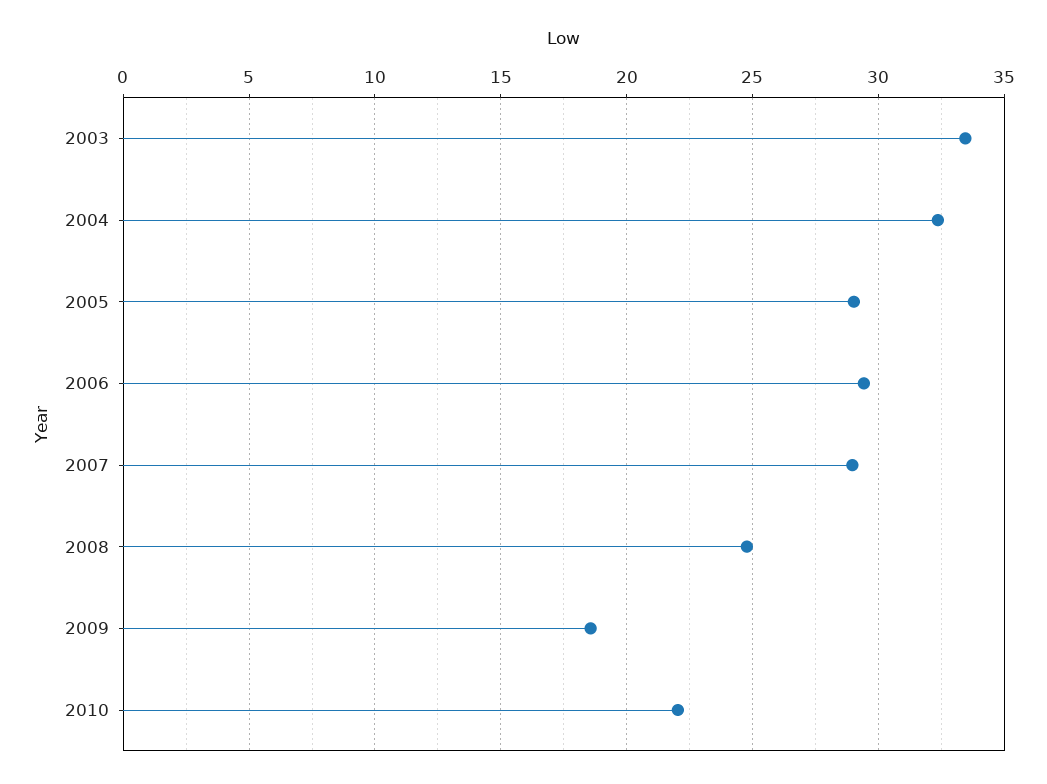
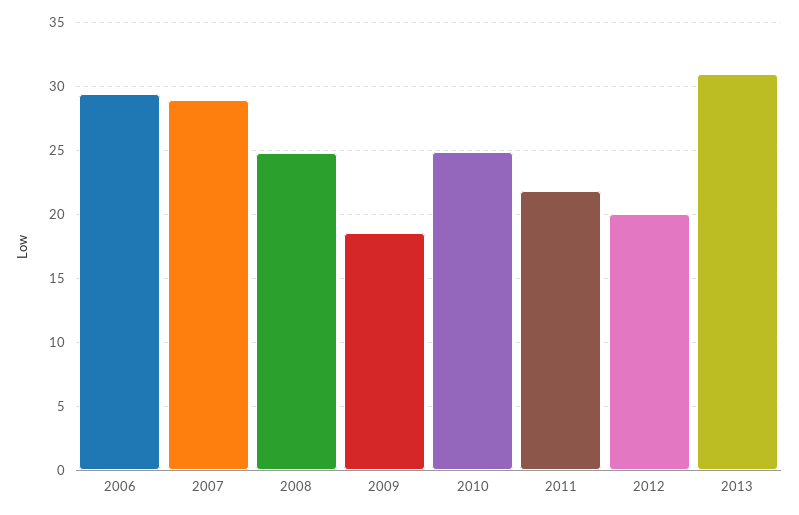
2003: 33.5 -> none
2004: 32.5 -> none
2005: 29 -> none
2010: 22 -> 25
2011: none -> 22
2012: none -> 20
2013: none -> 31

